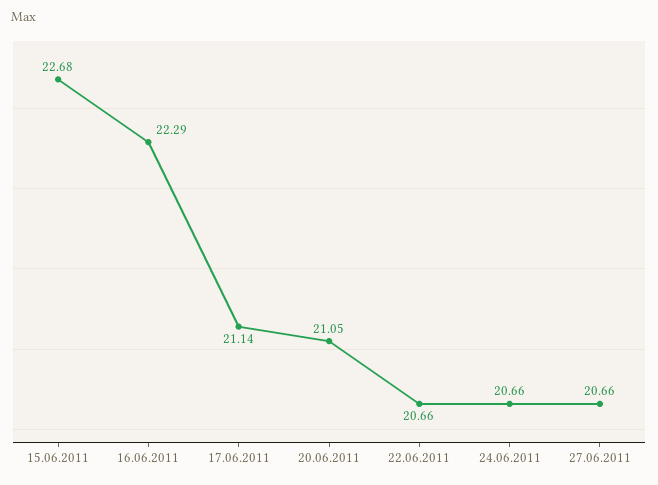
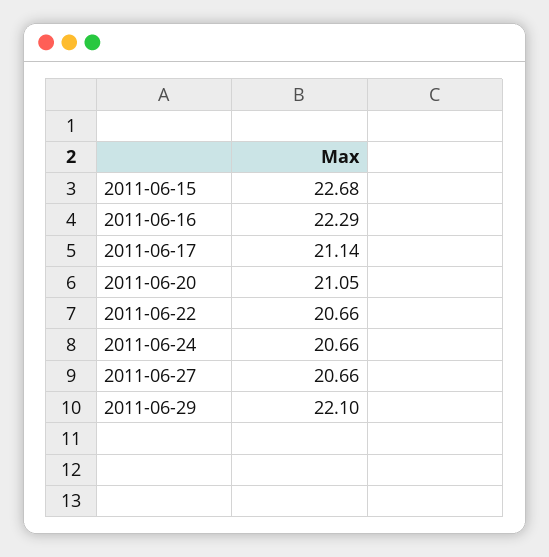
2011-06-29: none -> 22.1

